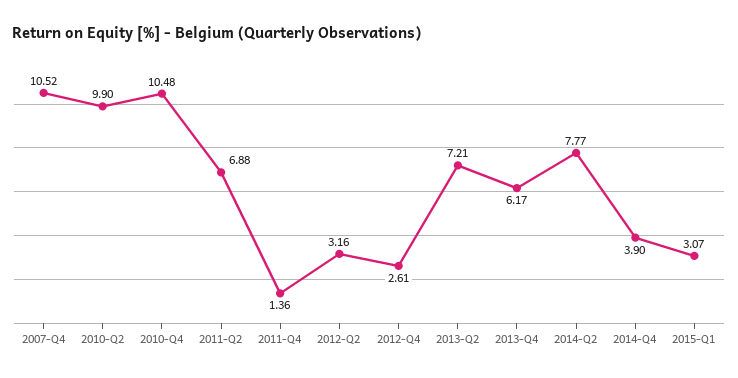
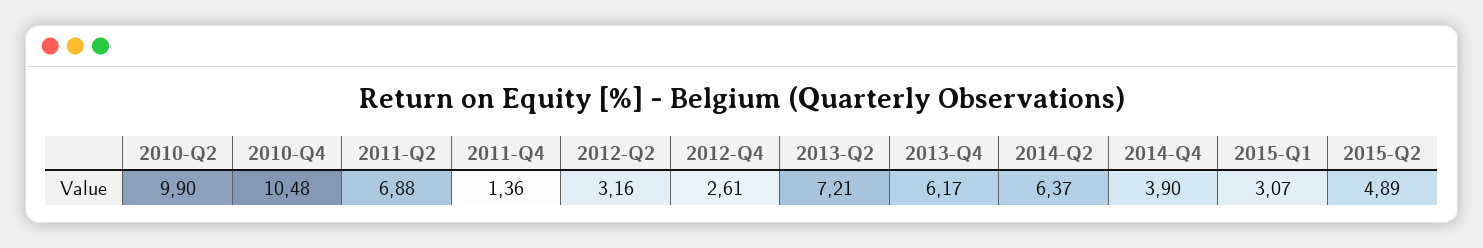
2007-Q4: 10.52 -> none
2014-Q2: 7.77 -> 6.37
2015-Q2: none -> 4.89

